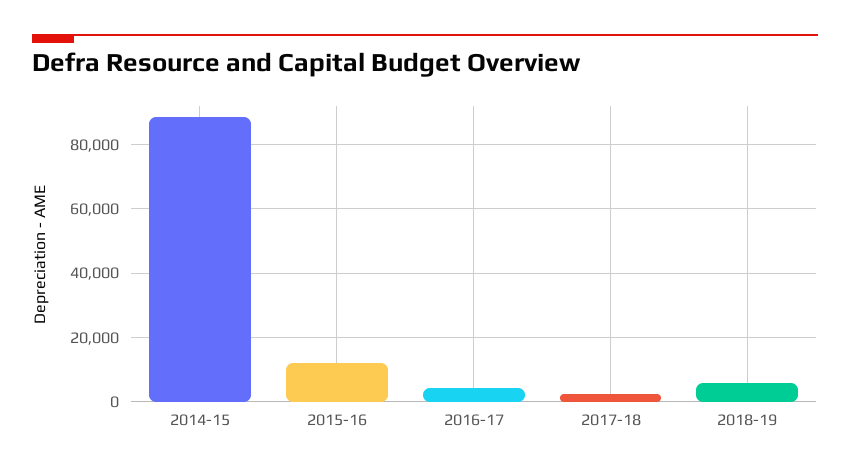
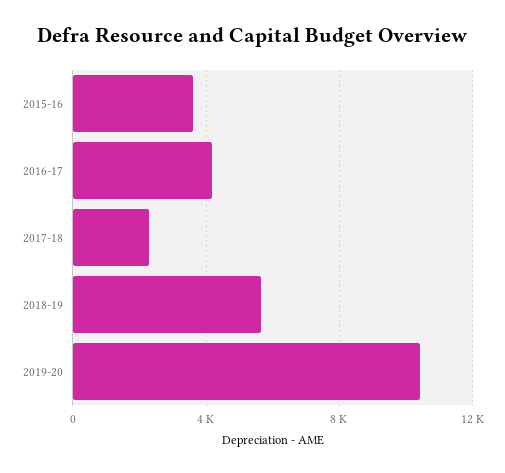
2014-15: 88000 -> none
2015-16: 12000 -> 3500
2019-20: none -> 10500

